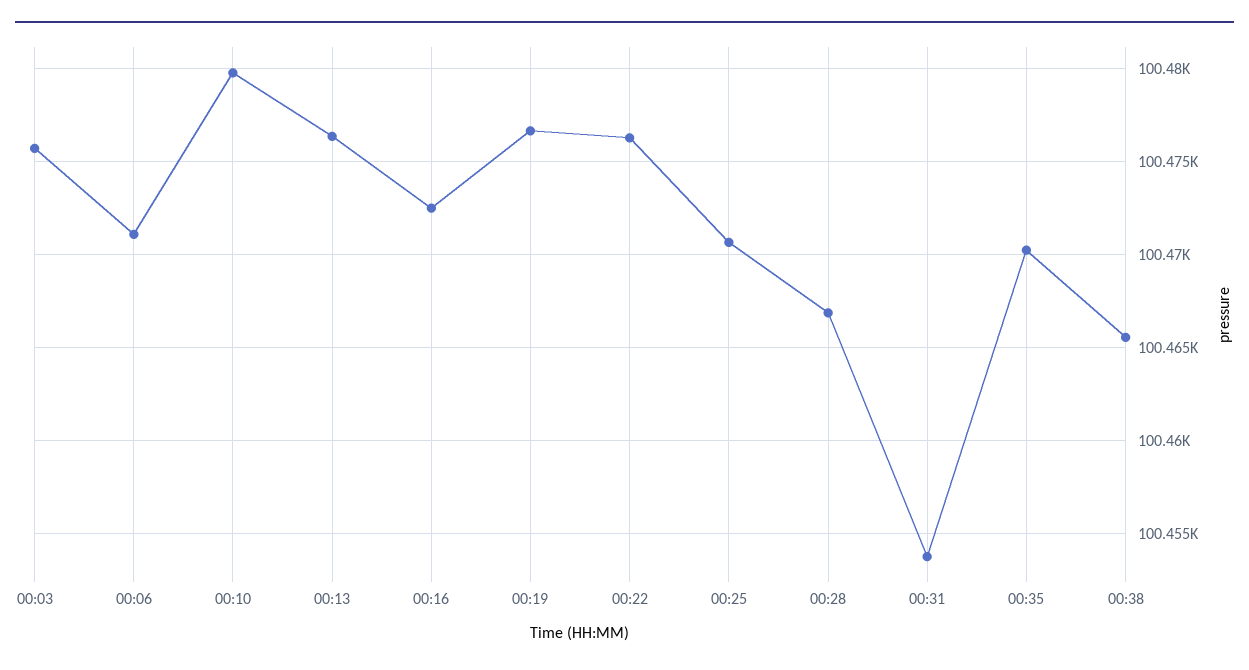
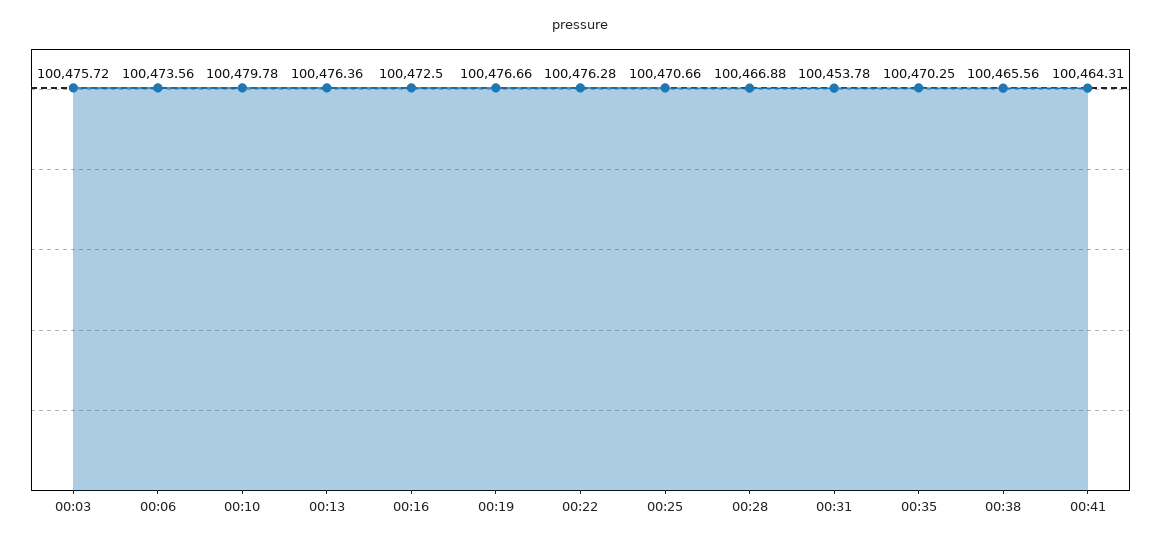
00:06: 100471 -> 100473.56
00:41: none -> 100464.31

